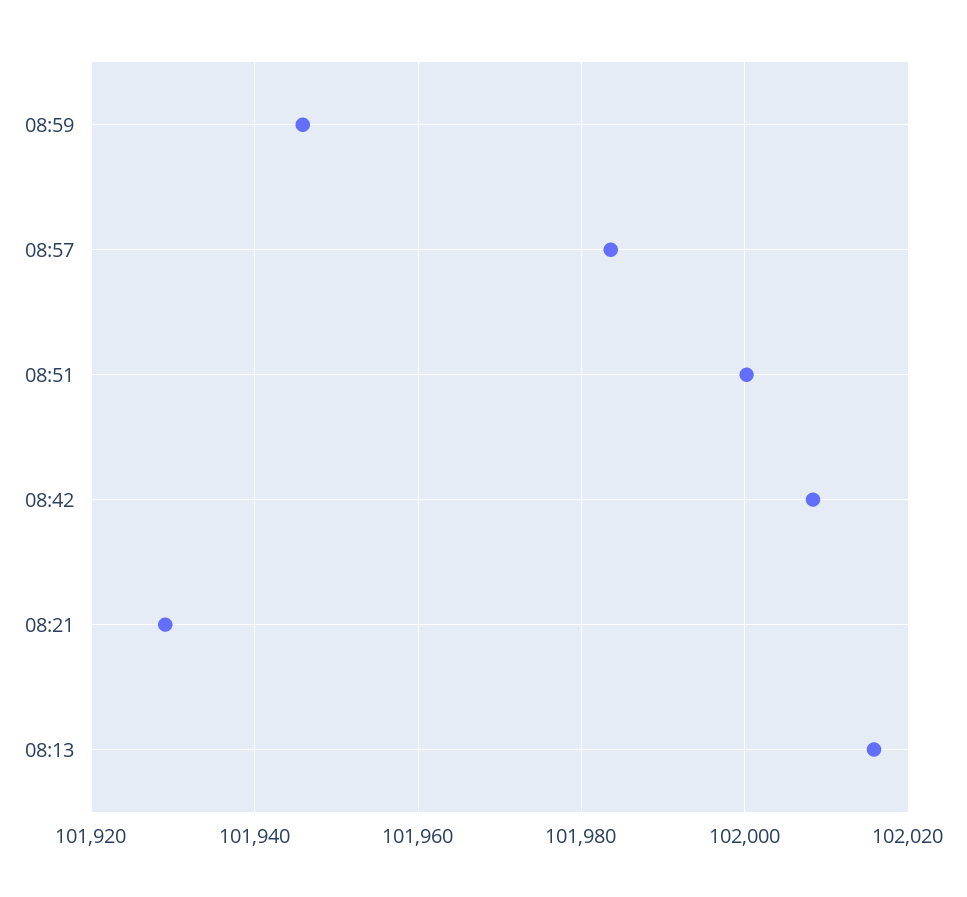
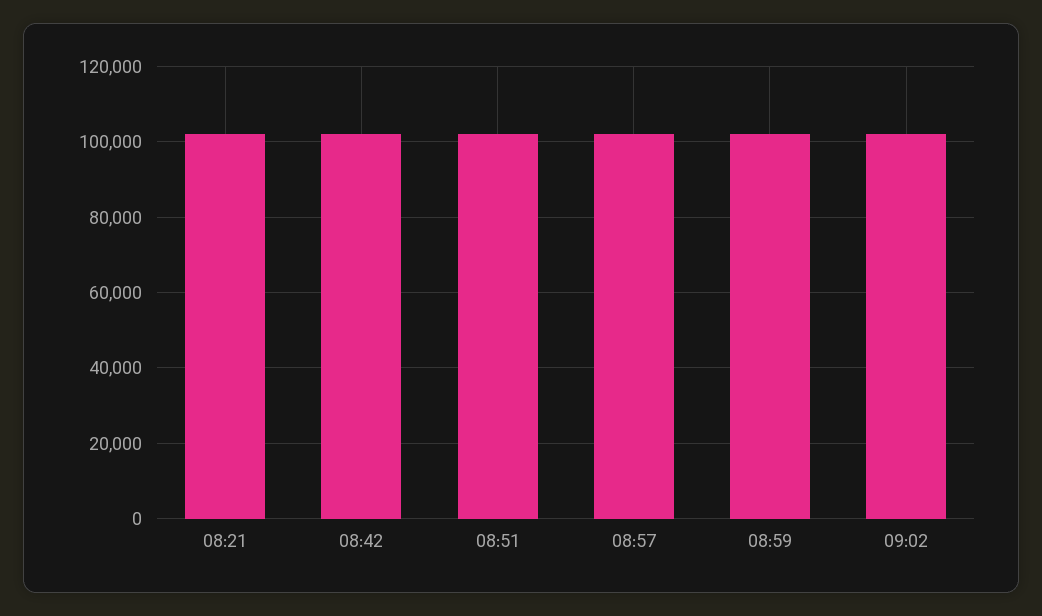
08:13: 102016 -> none
09:02: none -> 102000

